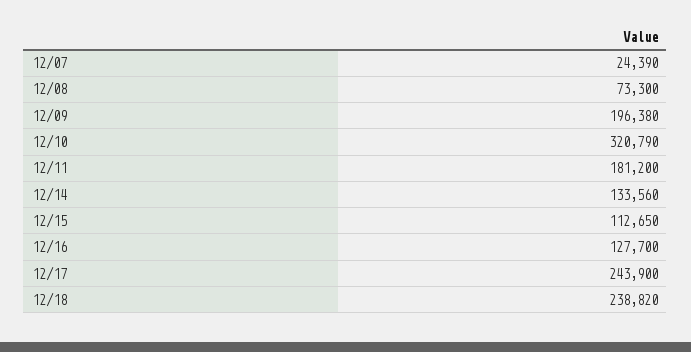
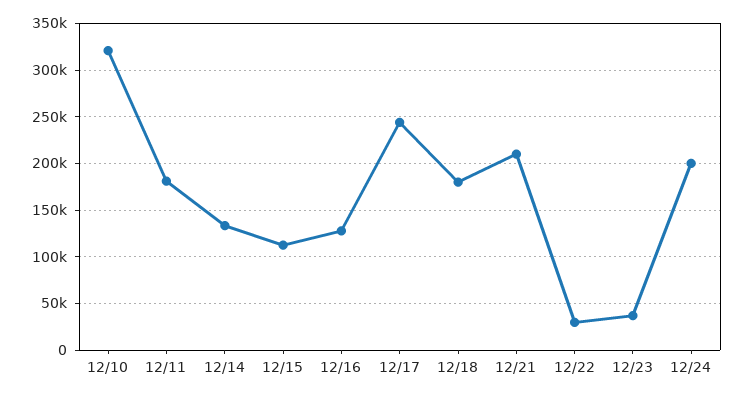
12/07: 24390 -> none
12/08: 73300 -> none
12/09: 196380 -> none
12/18: 238820 -> 180000
12/21: none -> 210000
12/22: none -> 30000
12/23: none -> 40000
12/24: none -> 200000

